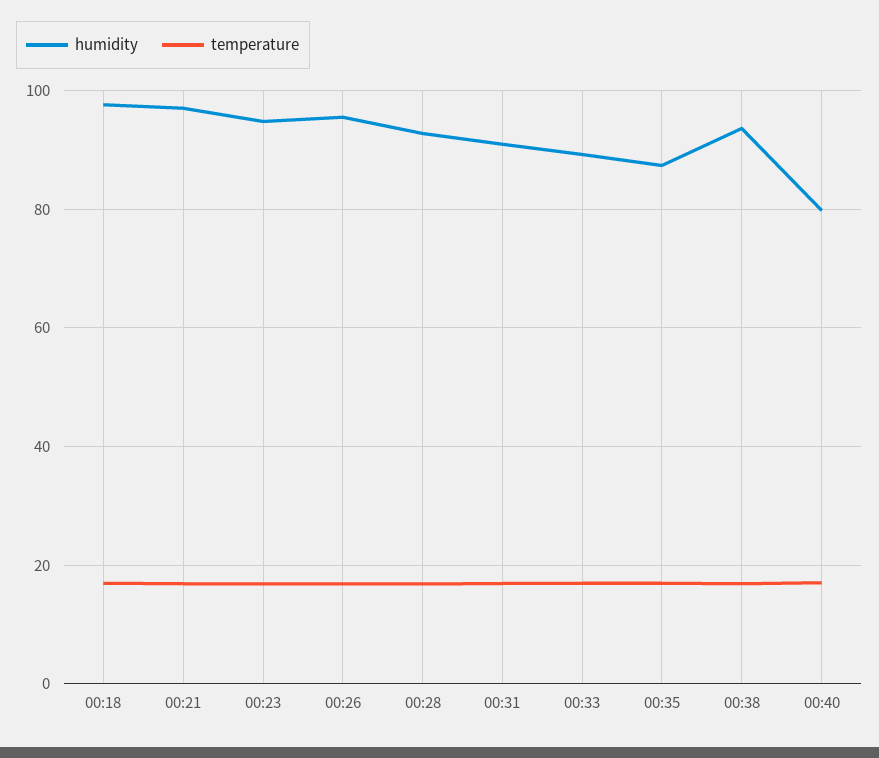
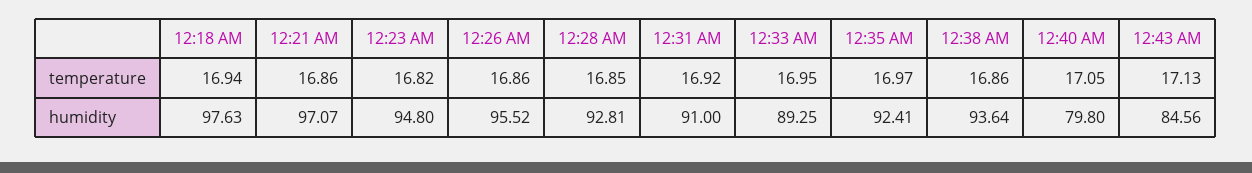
humidity, 00:35: 88 -> 92.41
temperature, 12:43 AM: none -> 17.13
humidity, 12:43 AM: none -> 84.56

